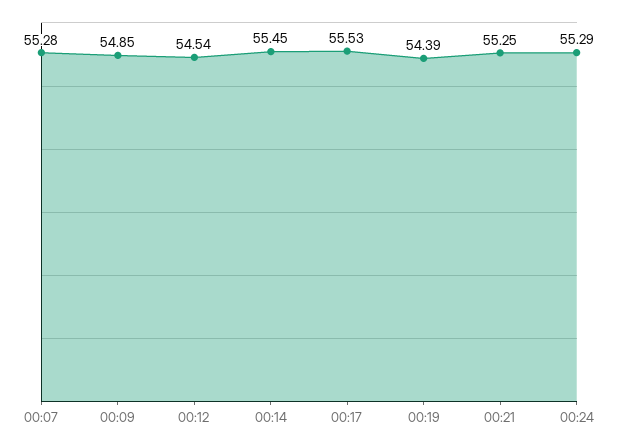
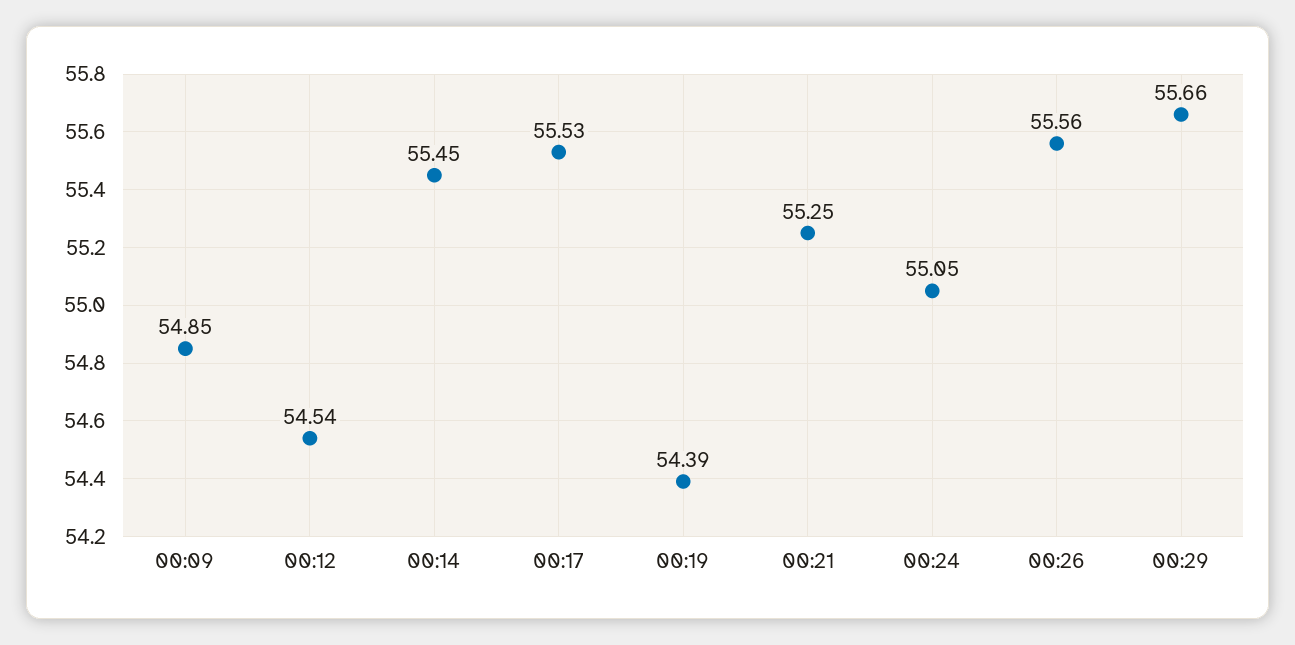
00:07: 55.28 -> none
00:24: 55.29 -> 55.05
00:26: none -> 55.56
00:29: none -> 55.66

